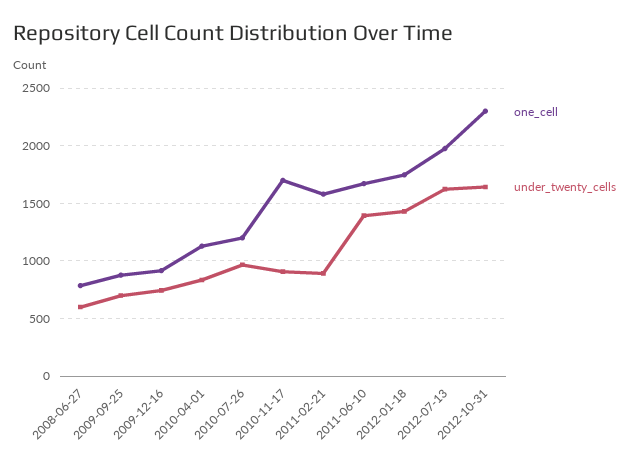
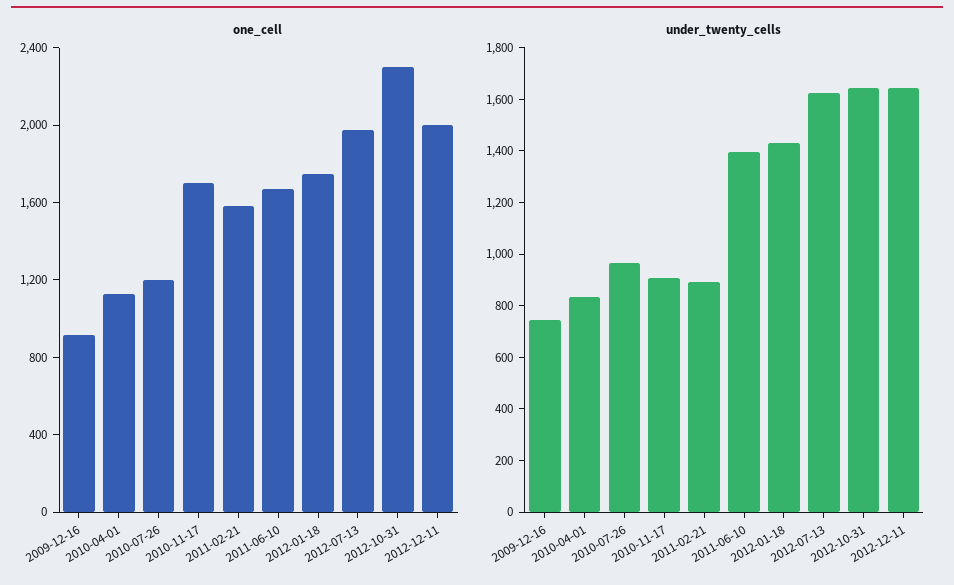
one_cell, 2008-06-27: 800 -> none
under_twenty_cells, 2008-06-27: 600 -> none
one_cell, 2009-09-25: 900 -> none
under_twenty_cells, 2009-09-25: 700 -> none
one_cell, 2012-12-11: none -> 2000
under_twenty_cells, 2012-12-11: none -> 1650

